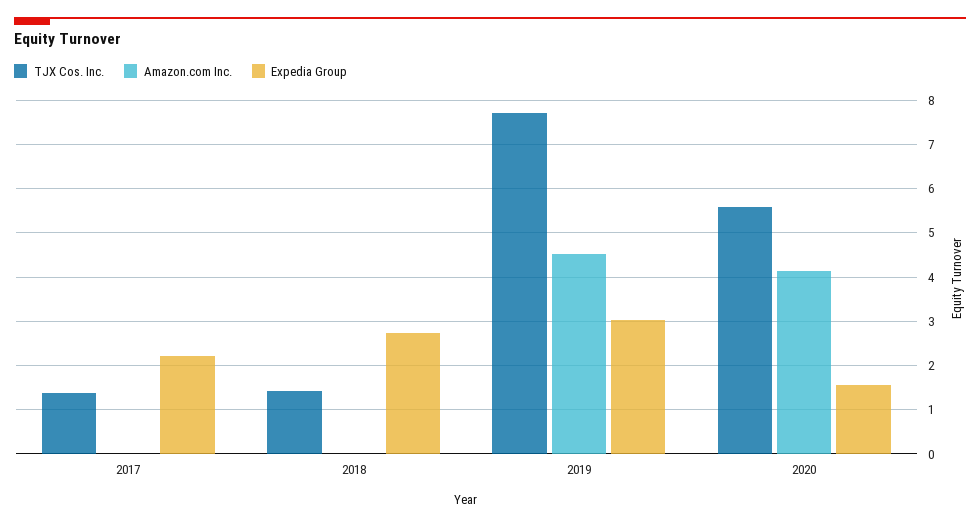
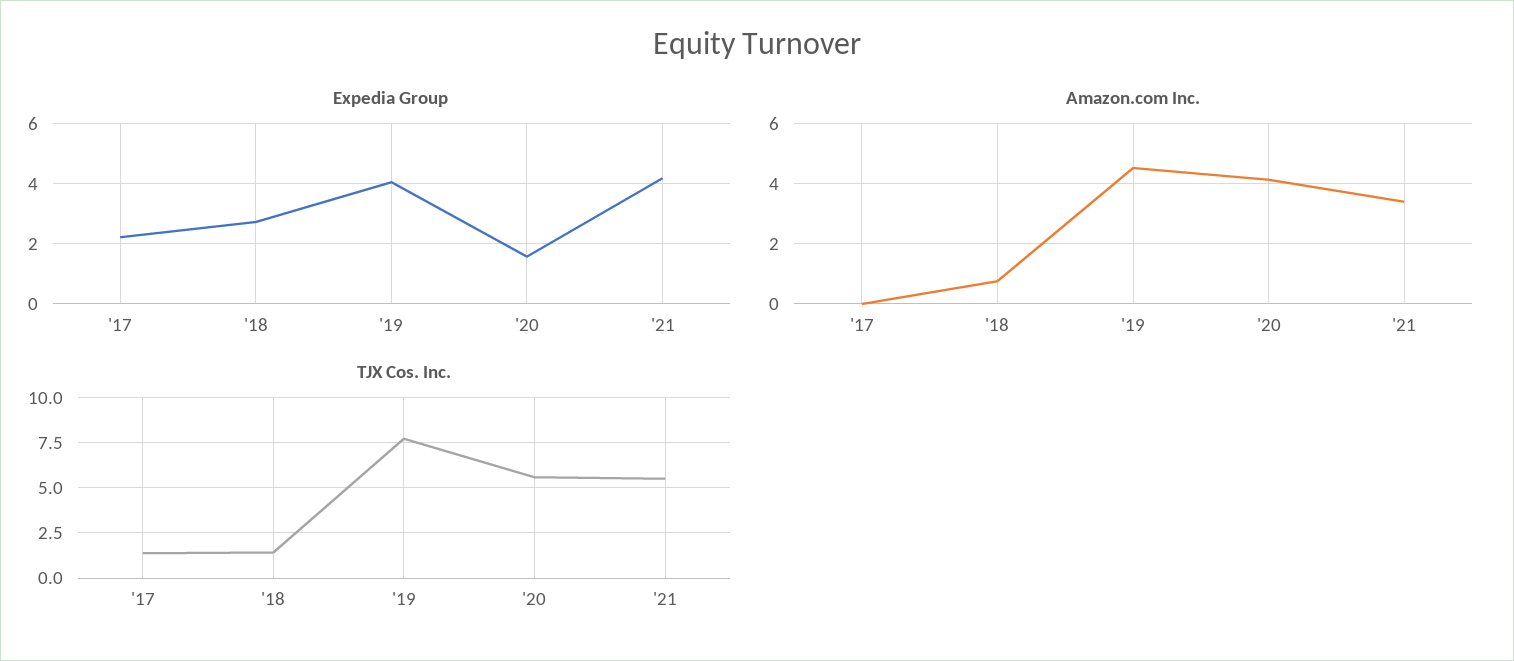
Amazon.com Inc., 2018: 0 -> 0.8
Expedia Group, 2019: 3 -> 4
Expedia Group, '21: none -> 4.2
Amazon.com Inc., '21: none -> 3.4
TJX Cos. Inc., '21: none -> 5.5

